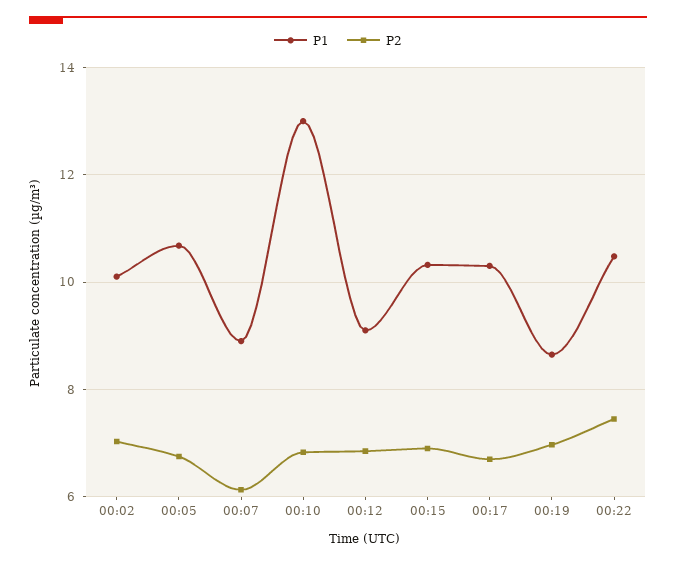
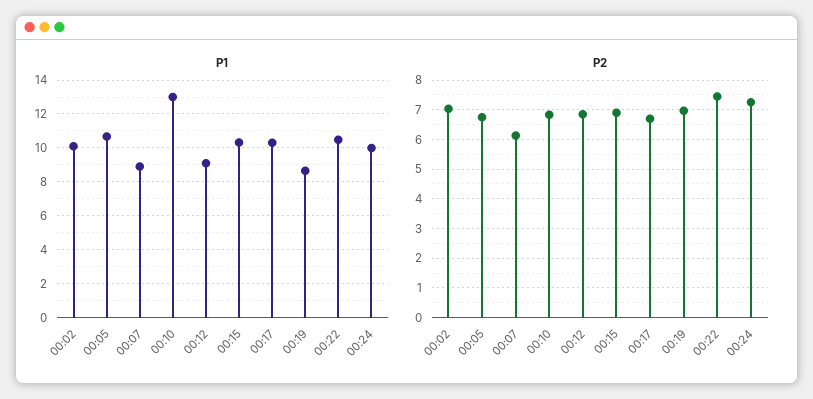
P1, 00:24: none -> 10
P2, 00:24: none -> 7.25

